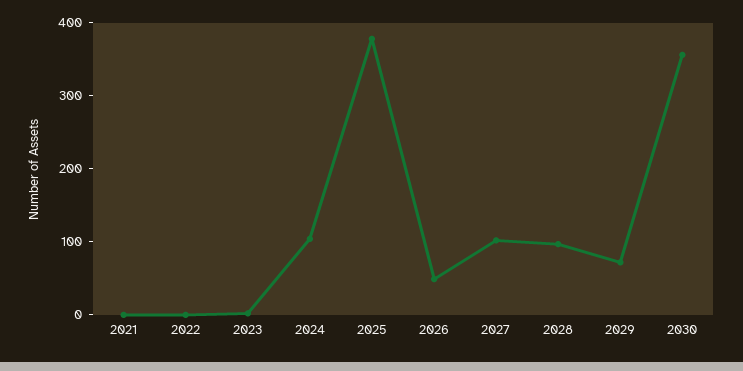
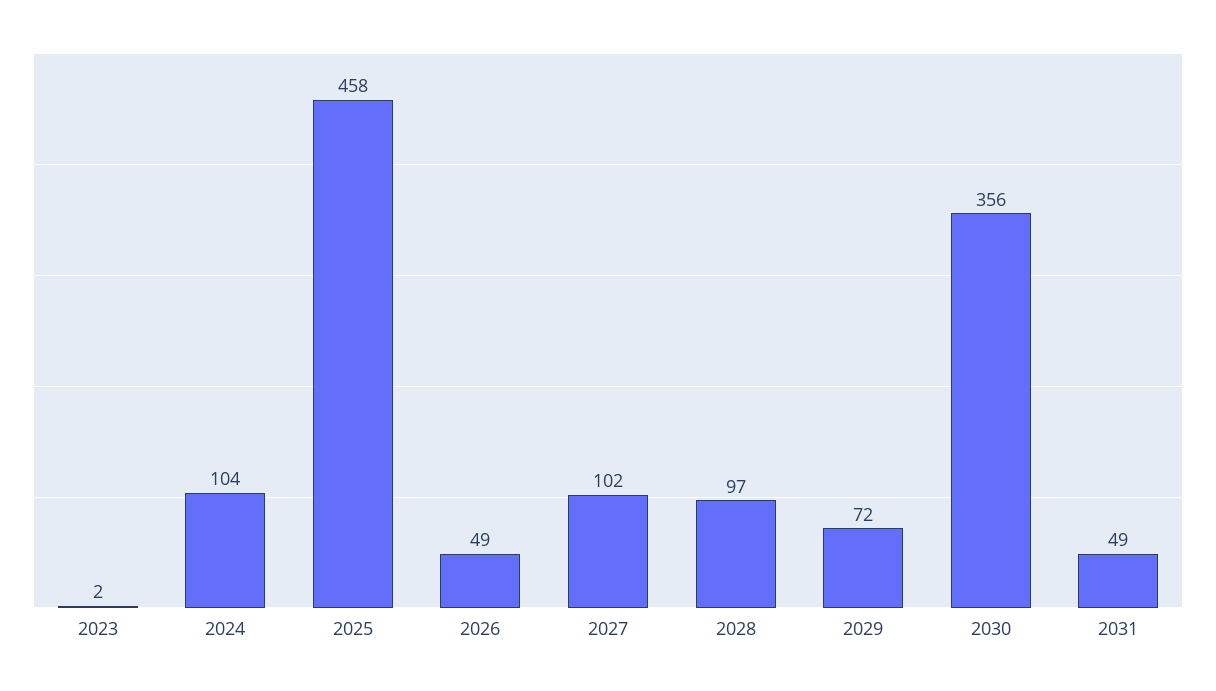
2021: 0 -> none
2022: 0 -> none
2025: 380 -> 458
2031: none -> 49

